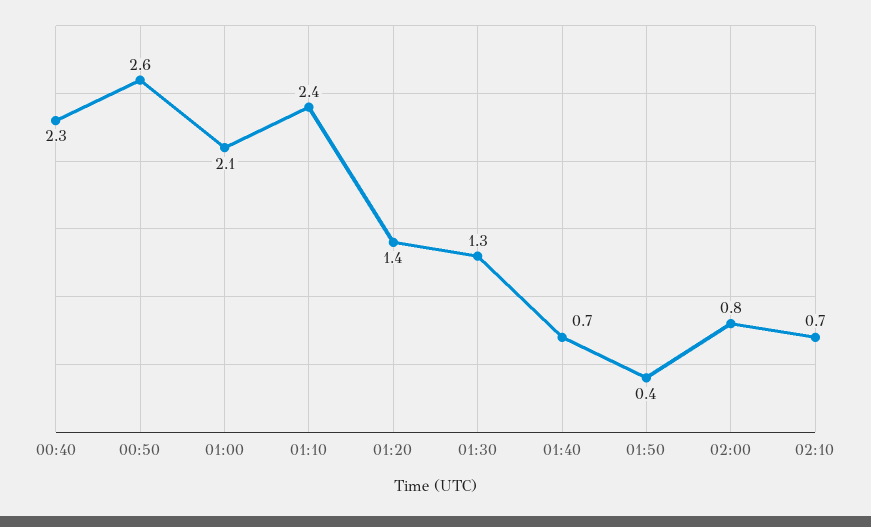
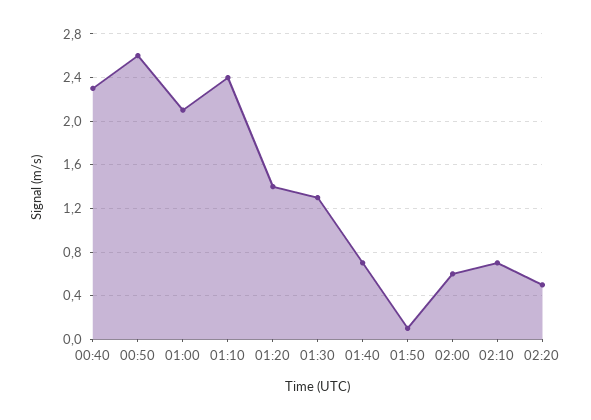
01:50: 0.4 -> 0.1
02:00: 0.8 -> 0.6
02:20: none -> 0.5

